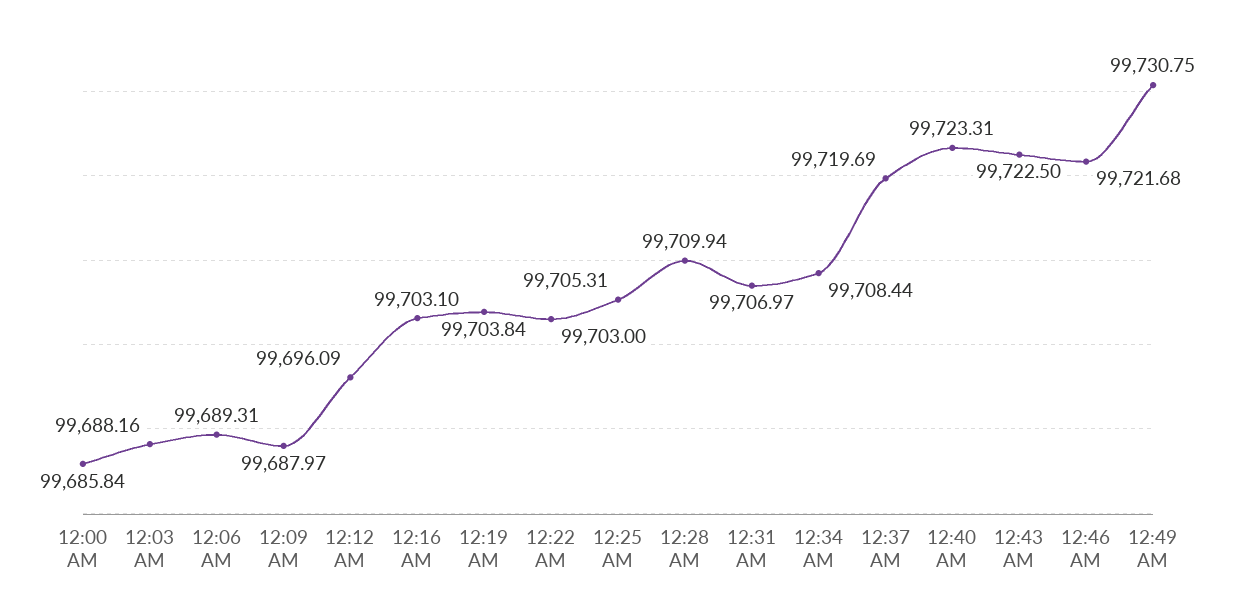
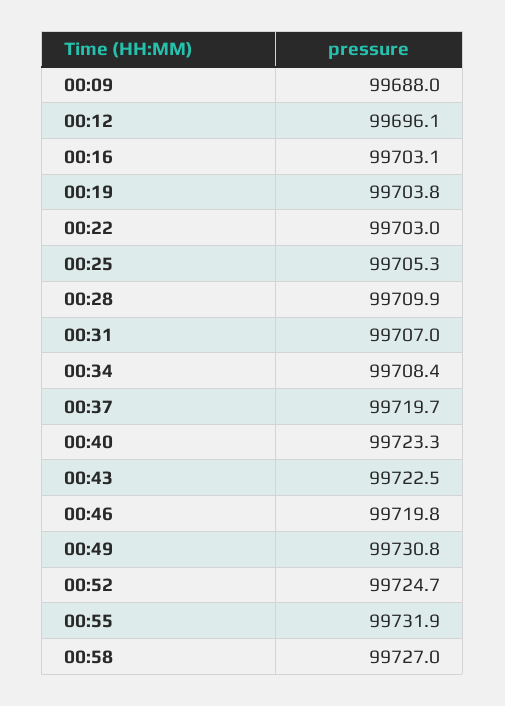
12:00 AM: 99685.84 -> none
12:03 AM: 99688.16 -> none
12:06 AM: 99689.31 -> none
12:46 AM: 99721.68 -> 99719.8
00:52: none -> 99724.7
00:55: none -> 99731.9
00:58: none -> 99727

